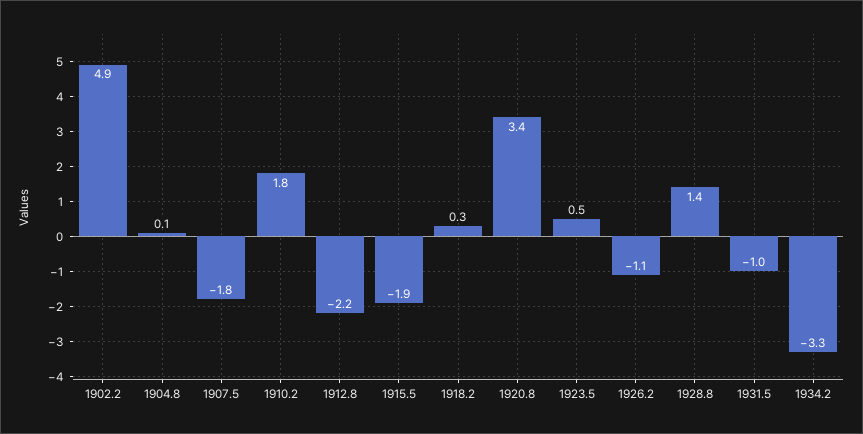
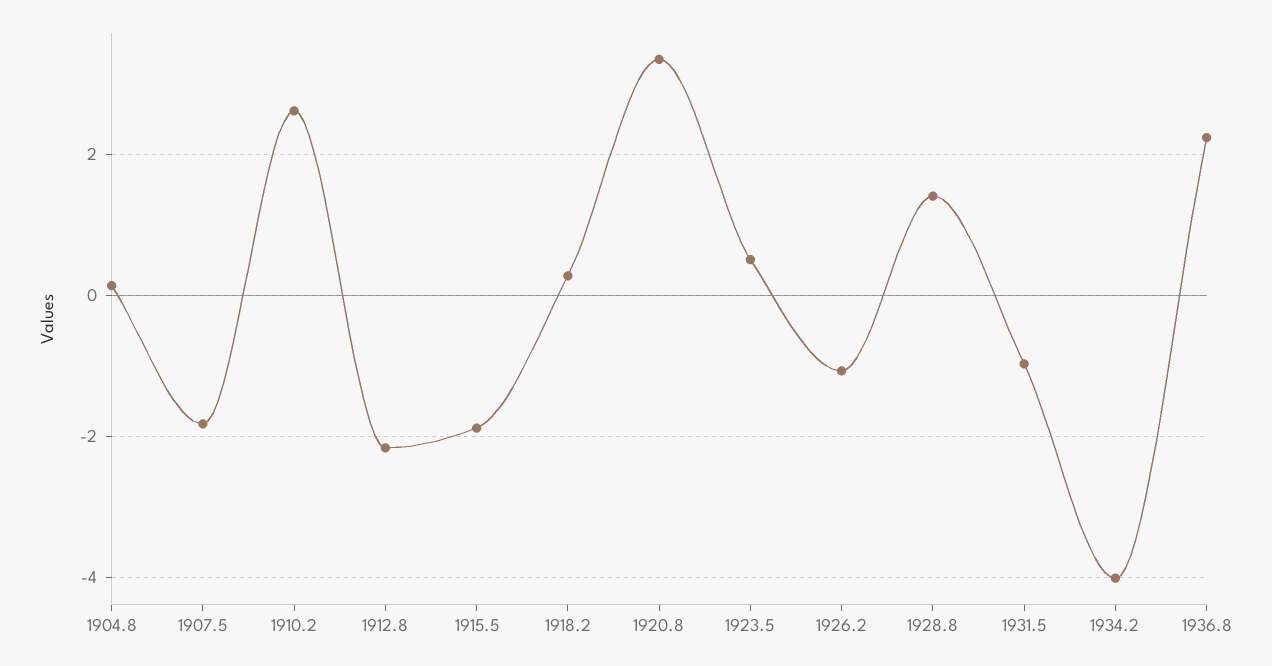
1902.2: 4.9 -> none
1910.2: 1.8 -> 2.6
1934.2: -3.3 -> -4
1936.8: none -> 2.2

